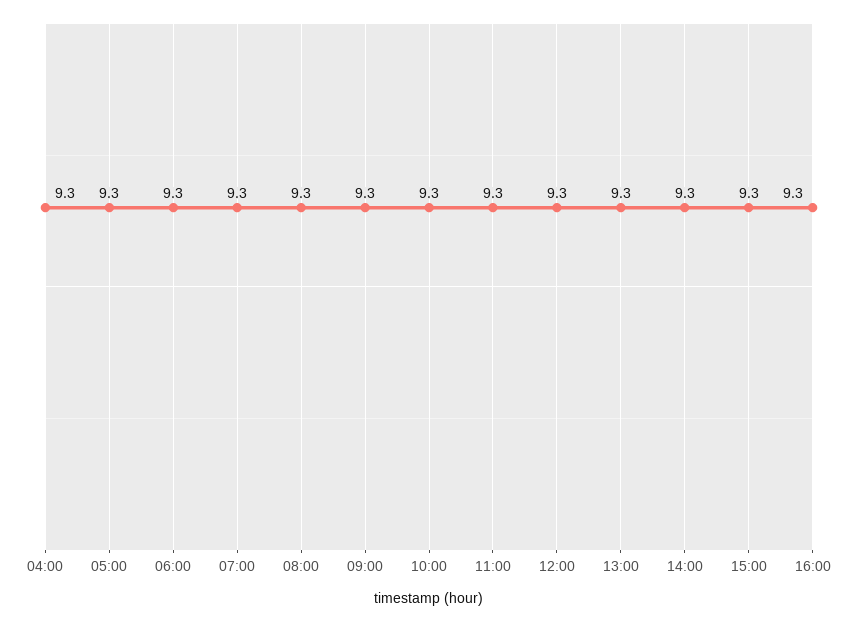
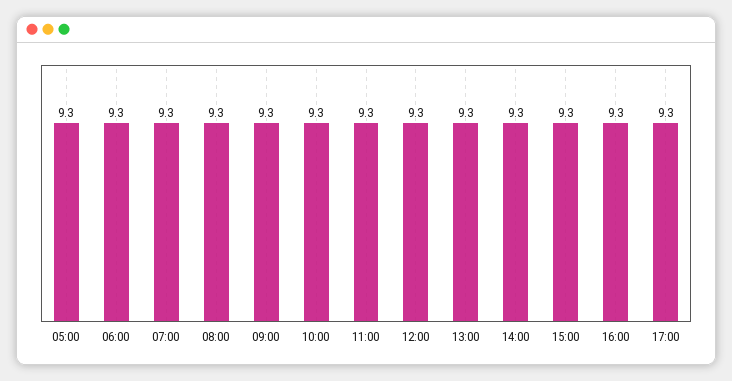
04:00: 9.3 -> none
17:00: none -> 9.3

